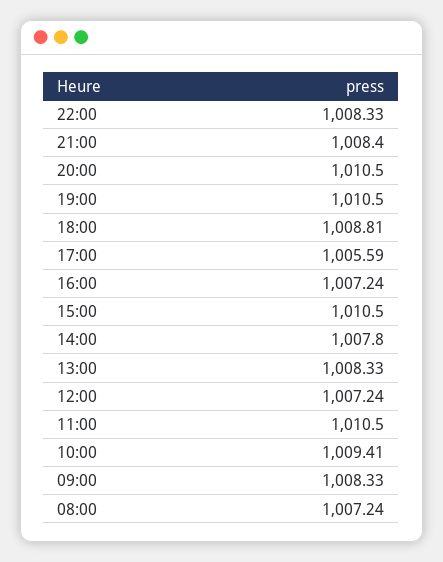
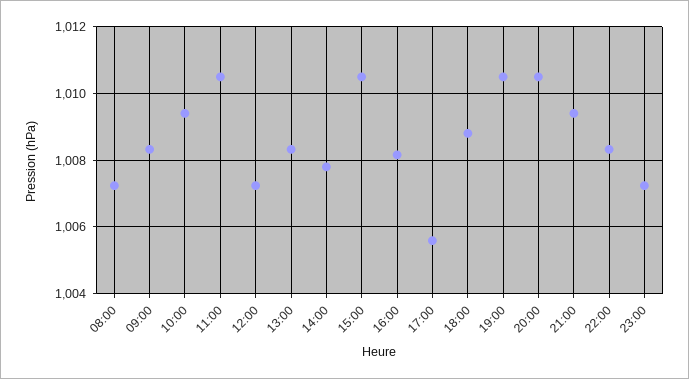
21:00: 1008.4 -> 1009.4
16:00: 1007.24 -> 1008.2
23:00: none -> 1007.2

